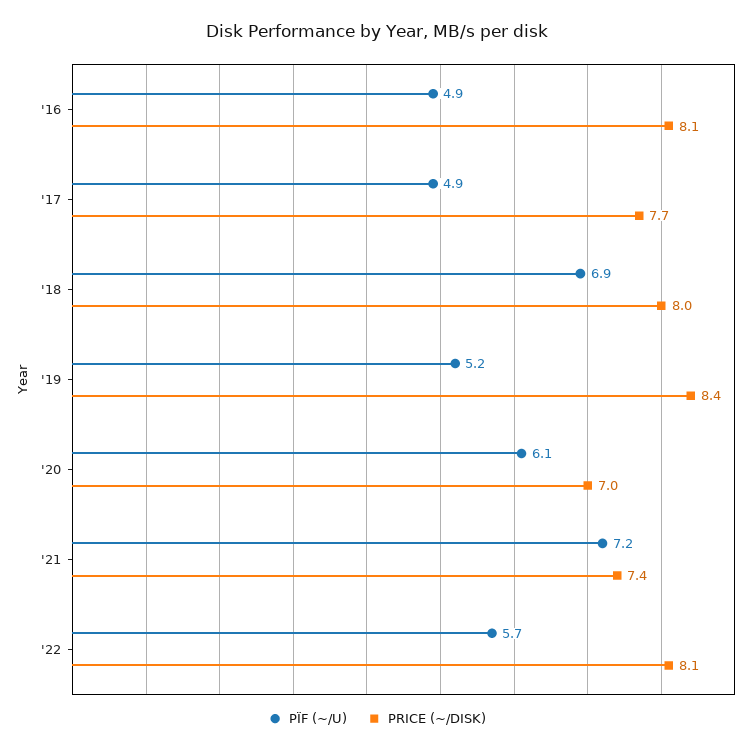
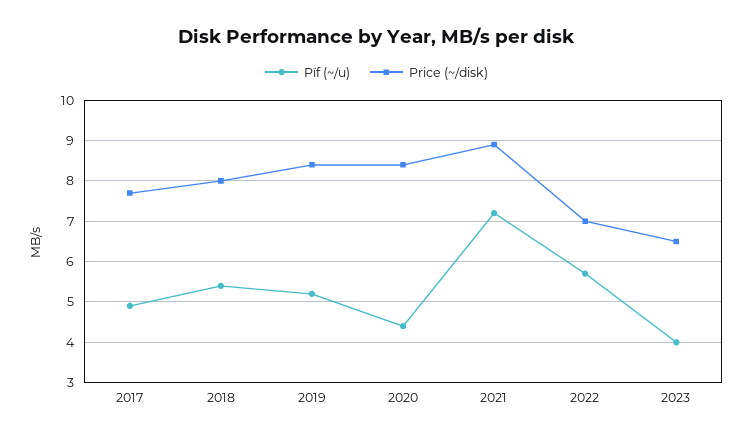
PÏF (~/U), '16: 4.9 -> none
PRICE (~/DISK), '16: 8.1 -> none
PÏF (~/U), '18: 6.9 -> 5.5
PÏF (~/U), '20: 6.1 -> 4.5
PRICE (~/DISK), '20: 7 -> 8.5
PRICE (~/DISK), '21: 7.4 -> 9
PRICE (~/DISK), '22: 8.1 -> 7
PÏF (~/U), 2023: none -> 4
PRICE (~/DISK), 2023: none -> 6.5

